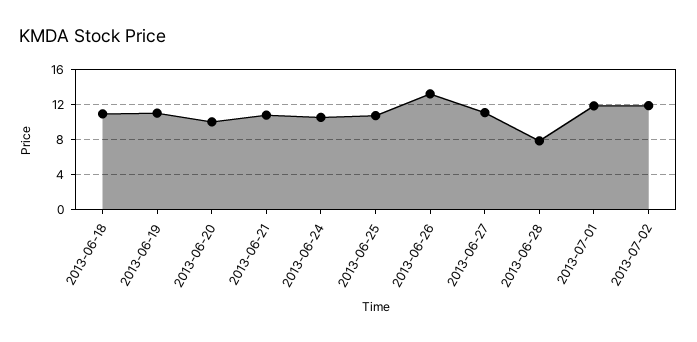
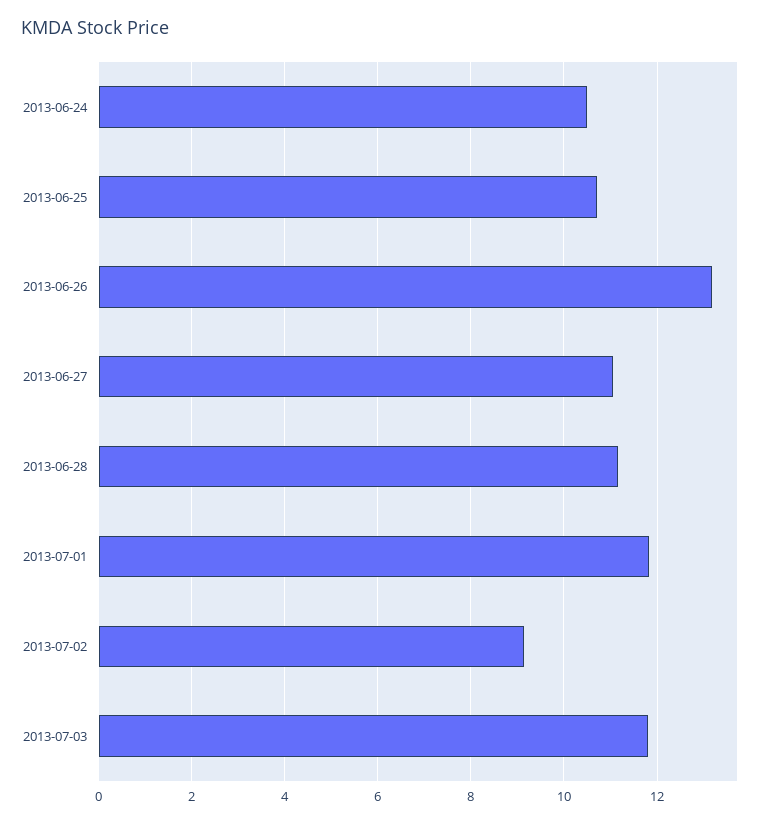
2013-06-18: 11 -> none
2013-06-19: 11 -> none
2013-06-20: 10 -> none
2013-06-21: 11 -> none
2013-06-28: 8 -> 11.2
2013-07-02: 12 -> 9.2
2013-07-03: none -> 11.8

